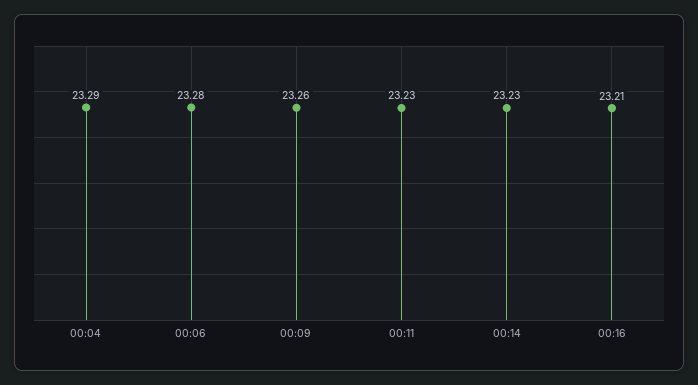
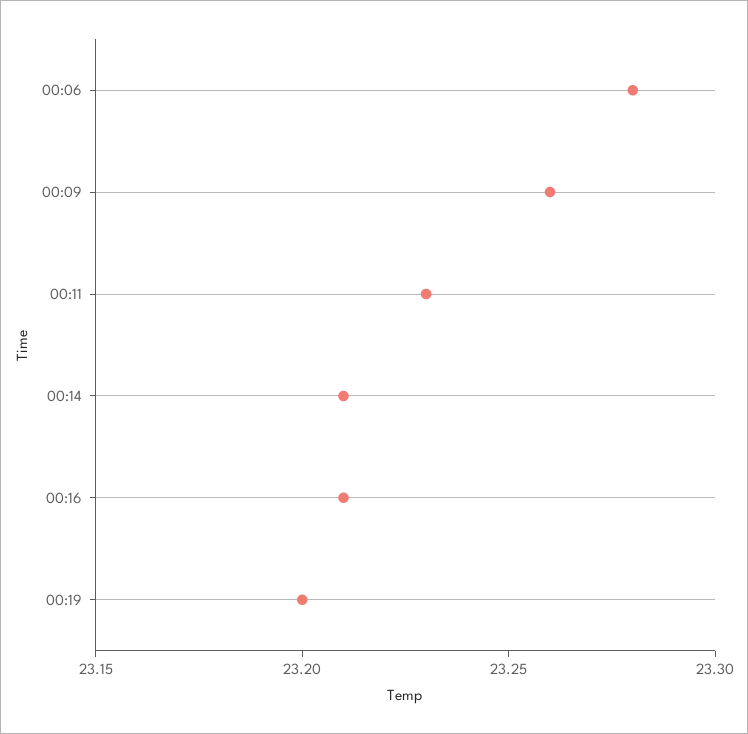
00:04: 23.29 -> none
00:14: 23.23 -> 23.21
00:19: none -> 23.2

